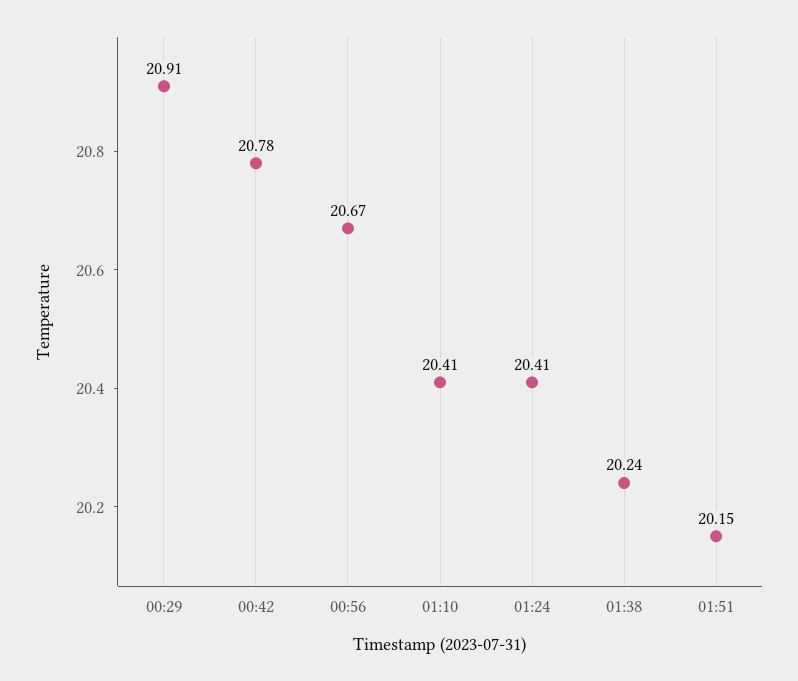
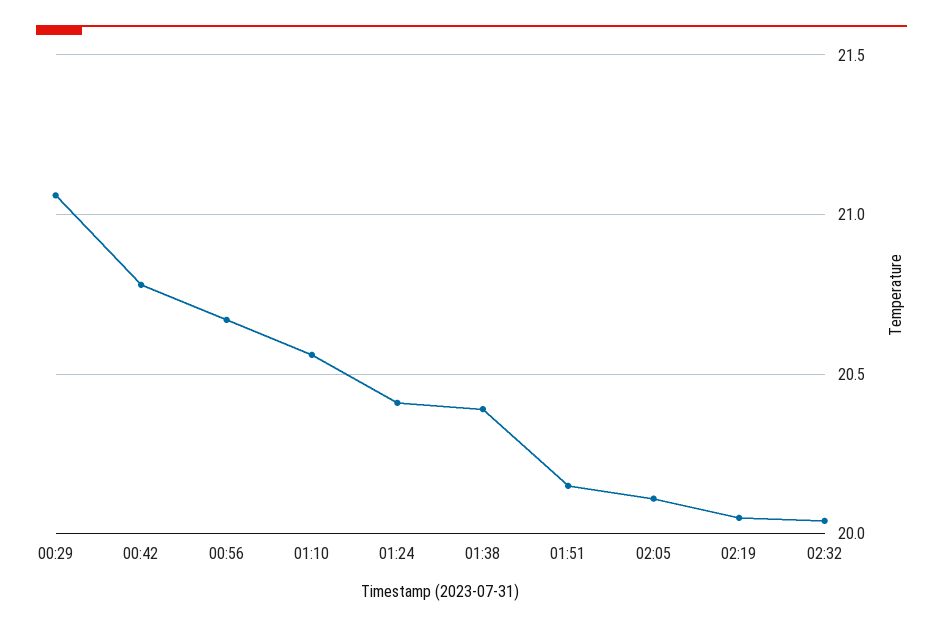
00:29: 20.91 -> 21.05
01:10: 20.41 -> 20.55
01:38: 20.24 -> 20.4
02:05: none -> 20.1
02:19: none -> 20.05
02:32: none -> 20.05

